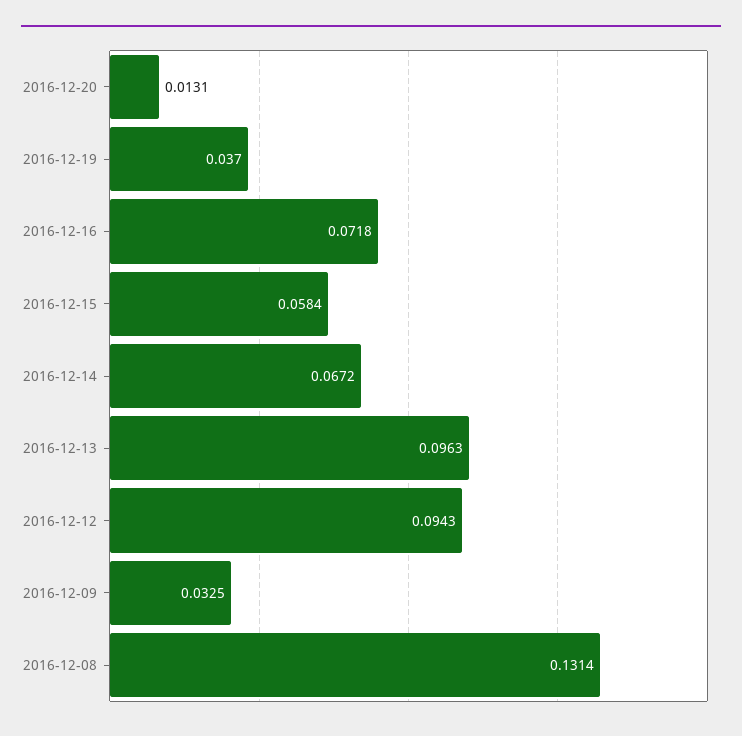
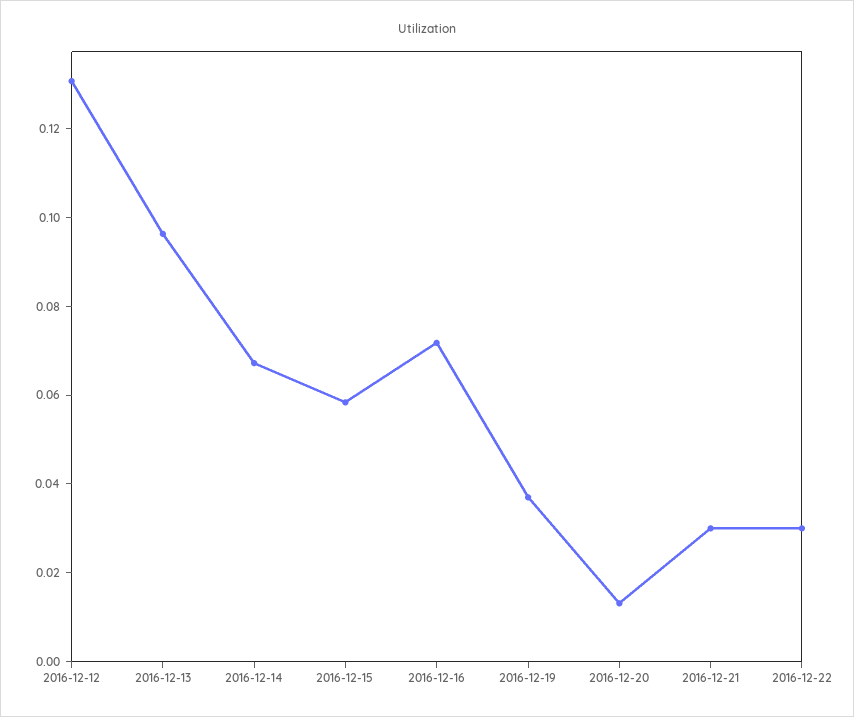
2016-12-12: 0.0943 -> 0.13
2016-12-09: 0.0325 -> none
2016-12-08: 0.1314 -> none
2016-12-21: none -> 0.03
2016-12-22: none -> 0.03

